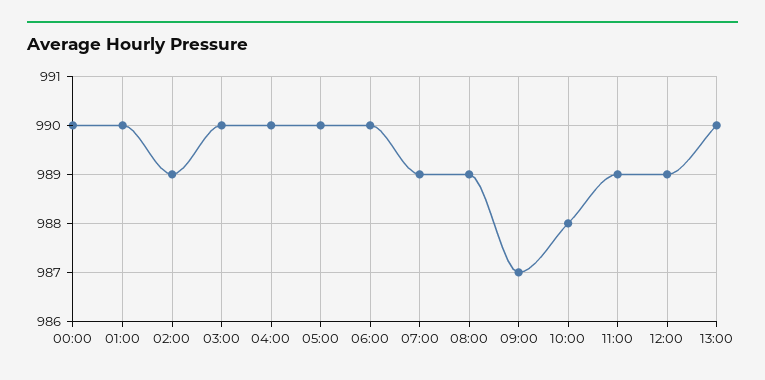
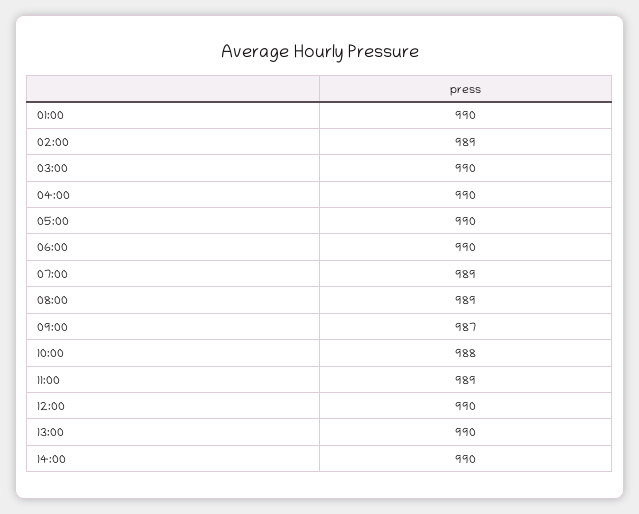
00:00: 990 -> none
12:00: 989 -> 990
14:00: none -> 990

